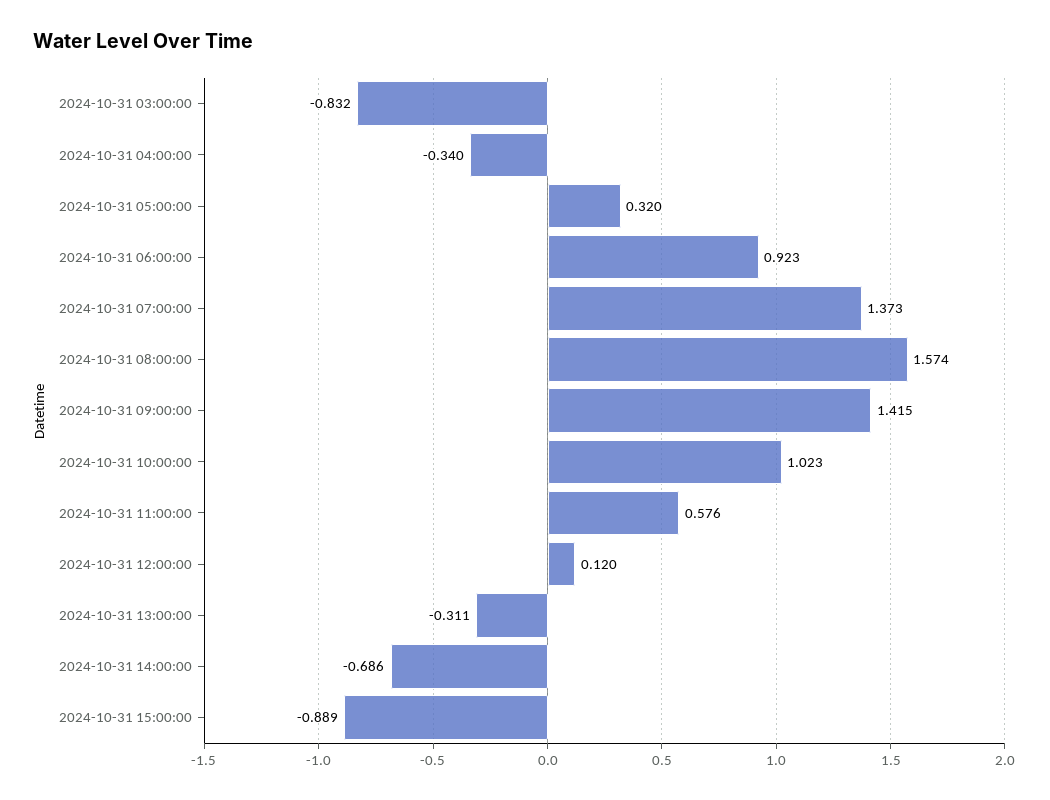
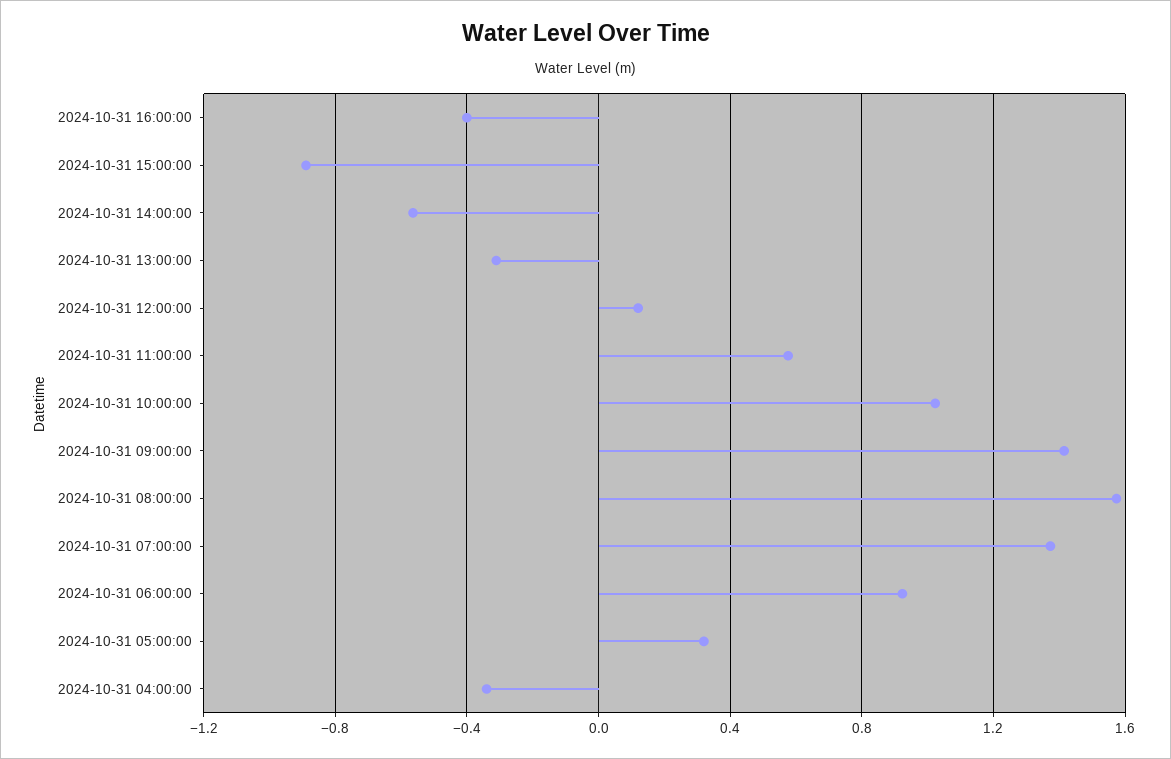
2024-10-31 03:00:00: -0.832 -> none
2024-10-31 14:00:00: -0.686 -> -0.55
2024-10-31 16:00:00: none -> -0.4

